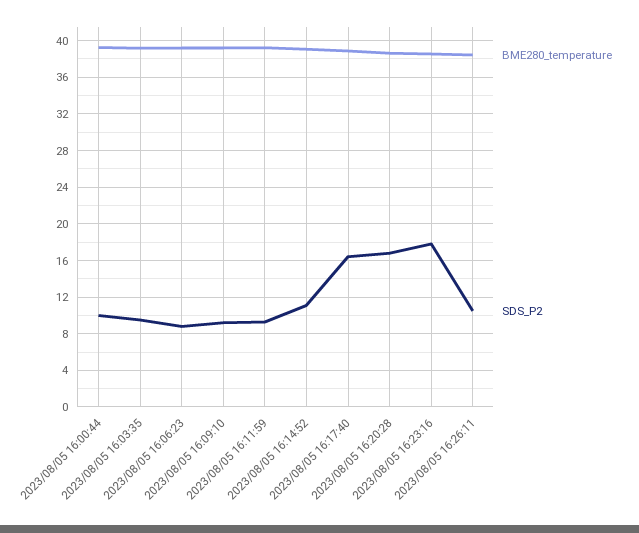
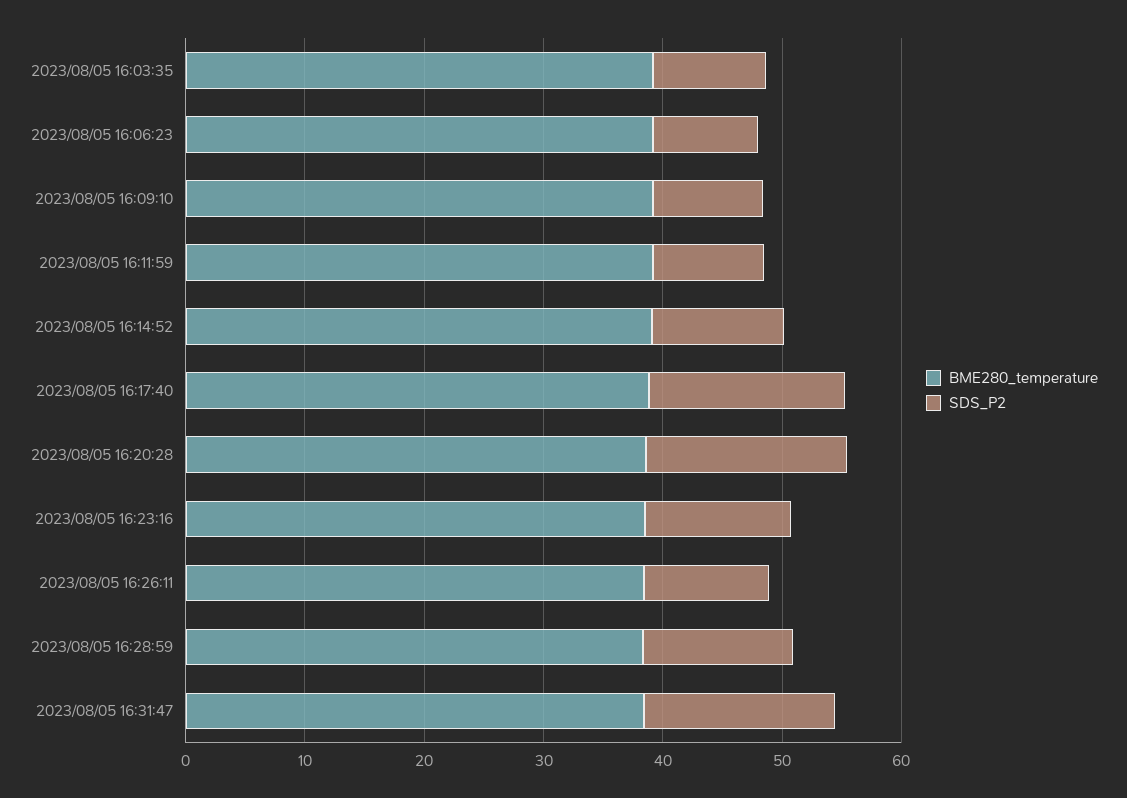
BME280_temperature, 2023/08/05 16:00:44: 39 -> none
SDS_P2, 2023/08/05 16:00:44: 10 -> none
SDS_P2, 2023/08/05 16:23:16: 18 -> 12
BME280_temperature, 2023/08/05 16:28:59: none -> 38
SDS_P2, 2023/08/05 16:28:59: none -> 12
BME280_temperature, 2023/08/05 16:31:47: none -> 38
SDS_P2, 2023/08/05 16:31:47: none -> 16

